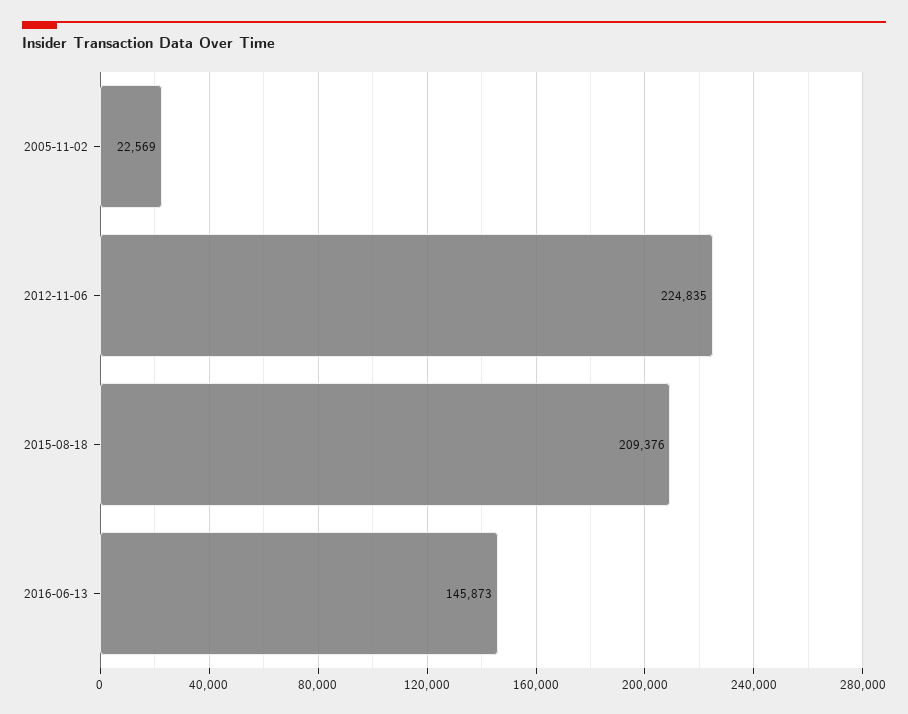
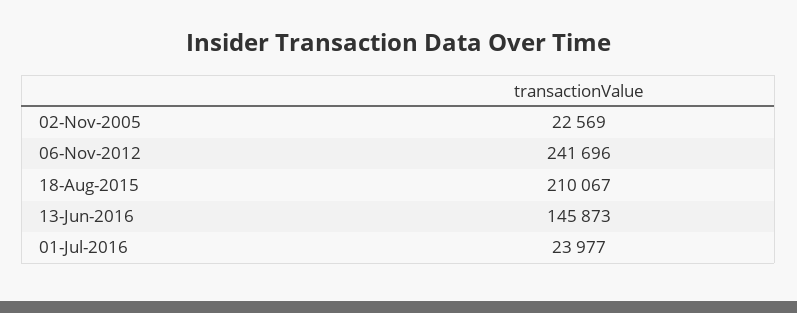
2012-11-06: 224835 -> 241696
2015-08-18: 209376 -> 210067
01-Jul-2016: none -> 23977

